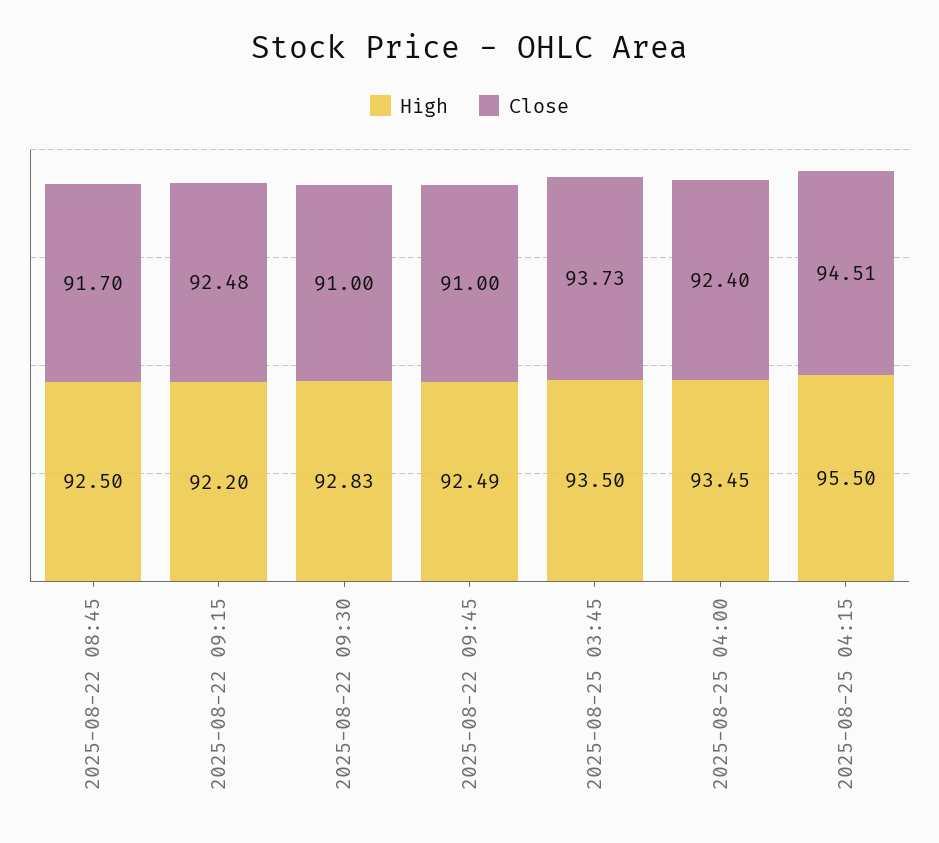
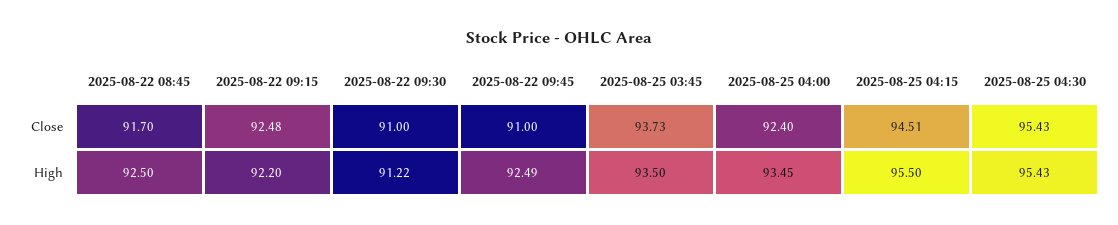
High, 2025-08-22 09:30: 92.83 -> 91.22
Close, 2025-08-25 04:30: none -> 95.43
High, 2025-08-25 04:30: none -> 95.43

